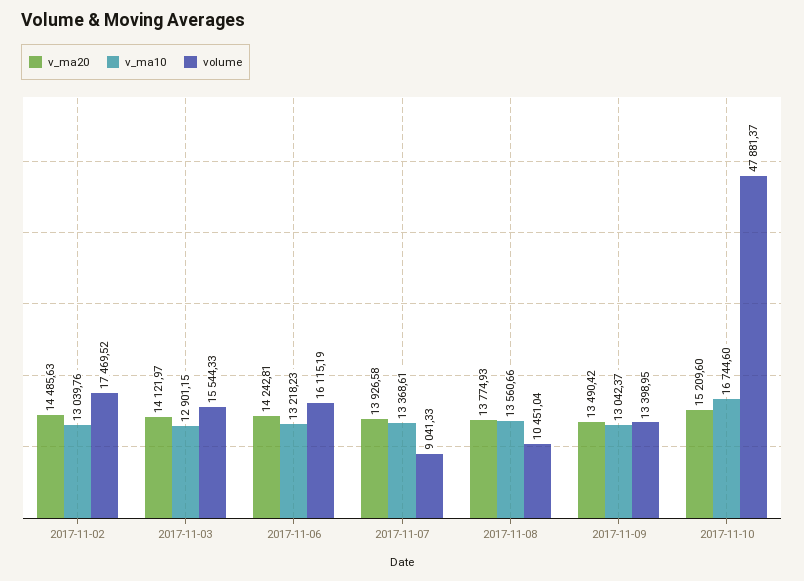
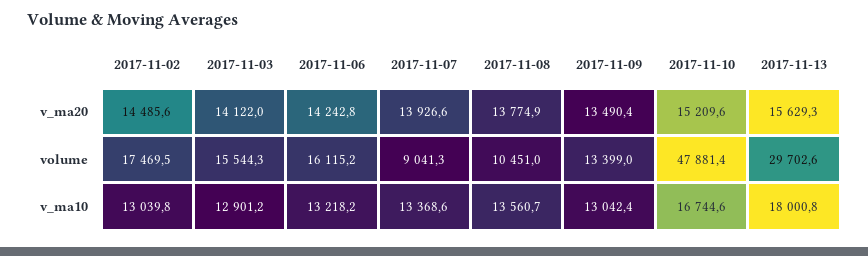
v_ma20, 2017-11-13: none -> 15629.3
volume, 2017-11-13: none -> 29702.6
v_ma10, 2017-11-13: none -> 18000.8

